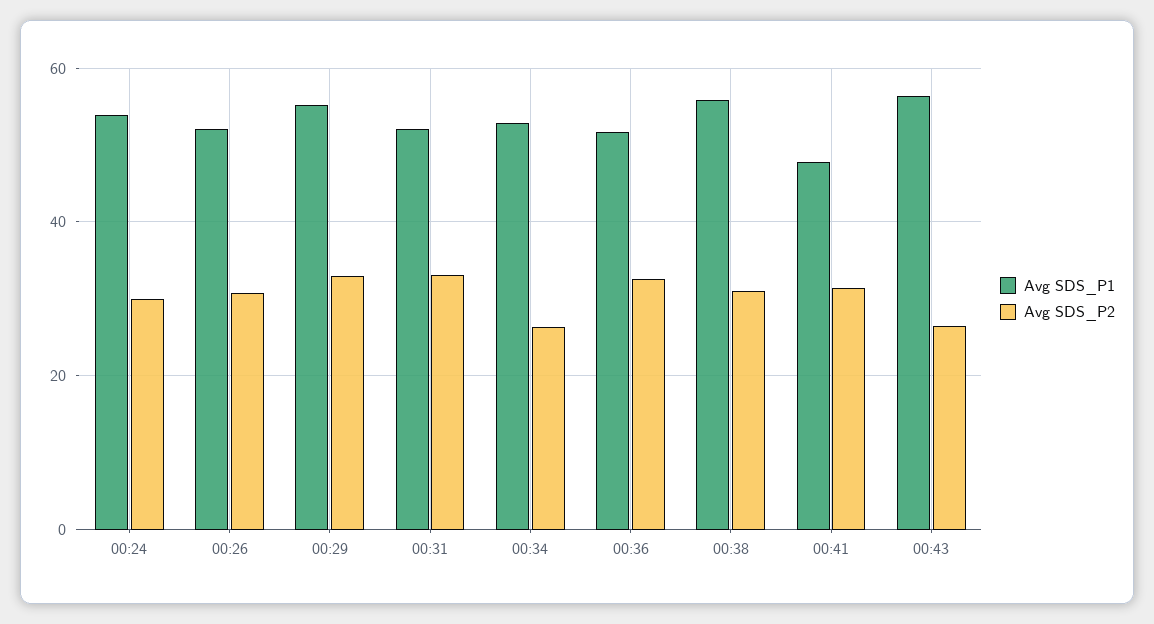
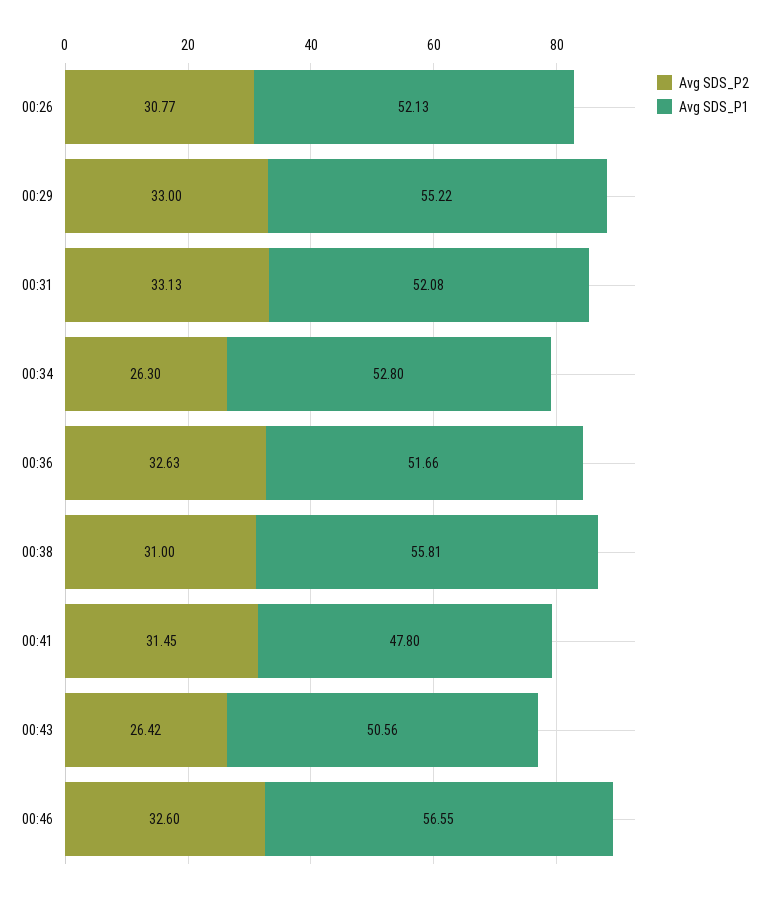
Avg SDS_P1, 00:24: 54 -> none
Avg SDS_P2, 00:24: 30 -> none
Avg SDS_P1, 00:43: 56 -> 50.56
Avg SDS_P2, 00:46: none -> 32.6
Avg SDS_P1, 00:46: none -> 56.55

